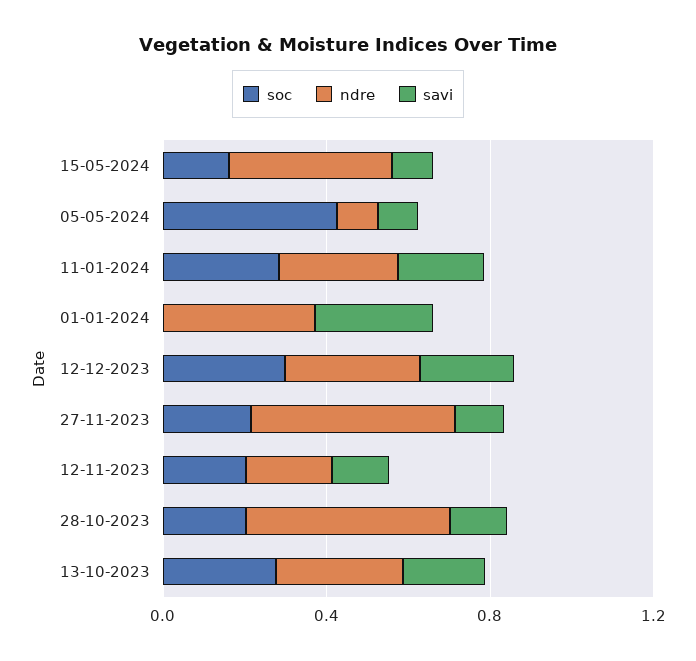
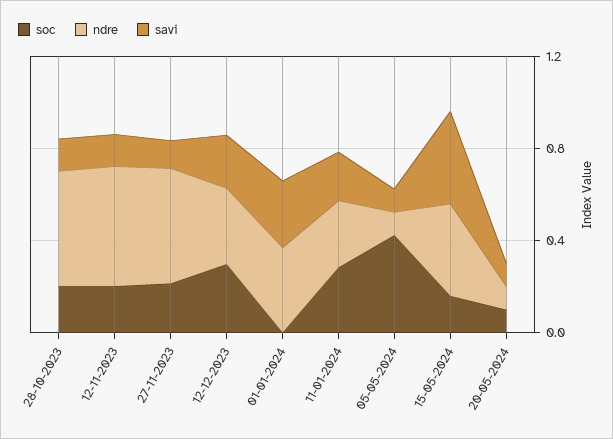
savi, 15-05-2024: 0.1 -> 0.4
ndre, 12-11-2023: 0.2 -> 0.5
soc, 13-10-2023: 0.3 -> none
ndre, 13-10-2023: 0.3 -> none
savi, 13-10-2023: 0.2 -> none
soc, 20-05-2024: none -> 0.1
ndre, 20-05-2024: none -> 0.1
savi, 20-05-2024: none -> 0.1

